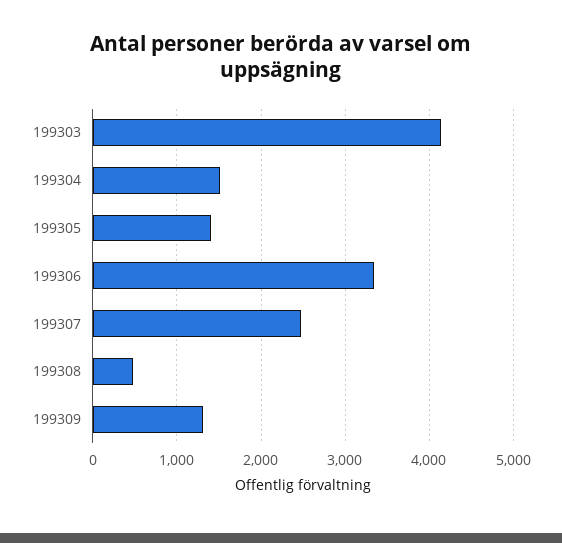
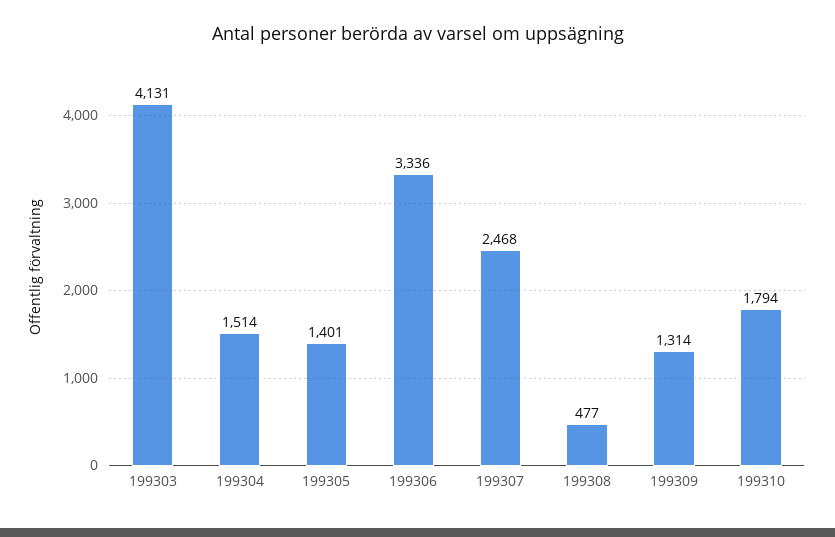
199310: none -> 1794

